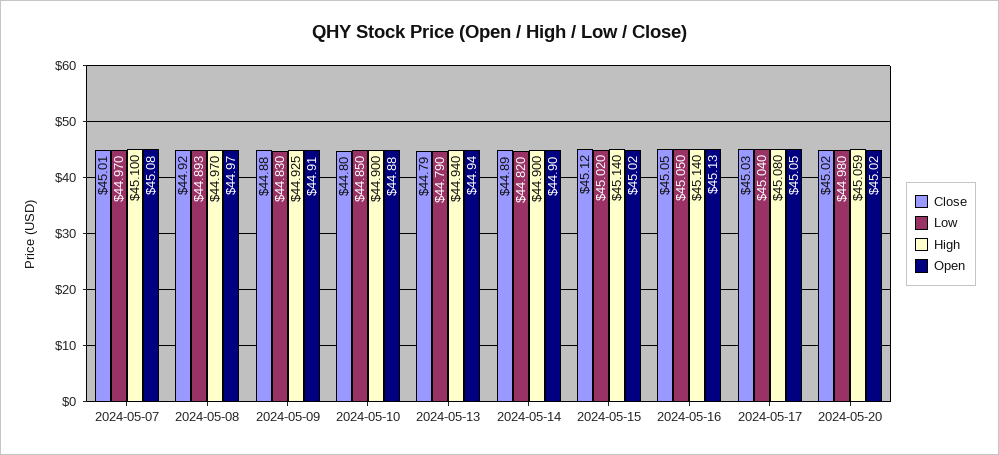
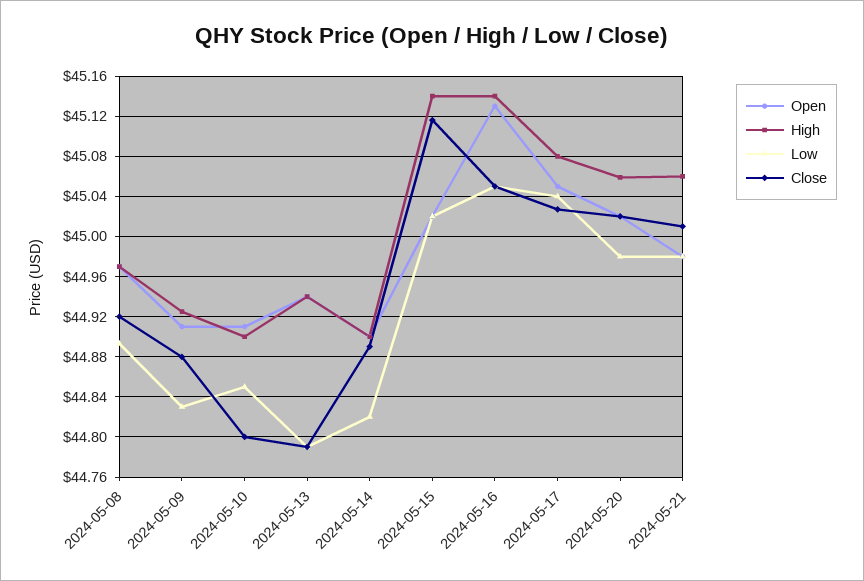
Close, 2024-05-07: 45.01 -> none
Low, 2024-05-07: 44.97 -> none
High, 2024-05-07: 45.1 -> none
Open, 2024-05-07: 45.08 -> none
Open, 2024-05-10: 44.88 -> 44.91
Open, 2024-05-21: none -> 44.98
High, 2024-05-21: none -> 45.06
Low, 2024-05-21: none -> 44.98
Close, 2024-05-21: none -> 45.01

